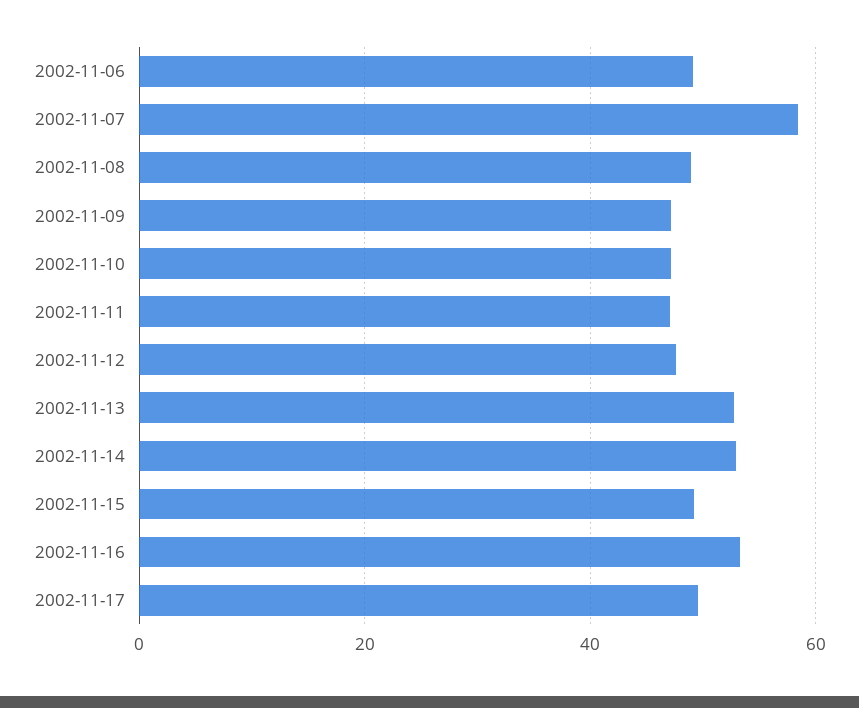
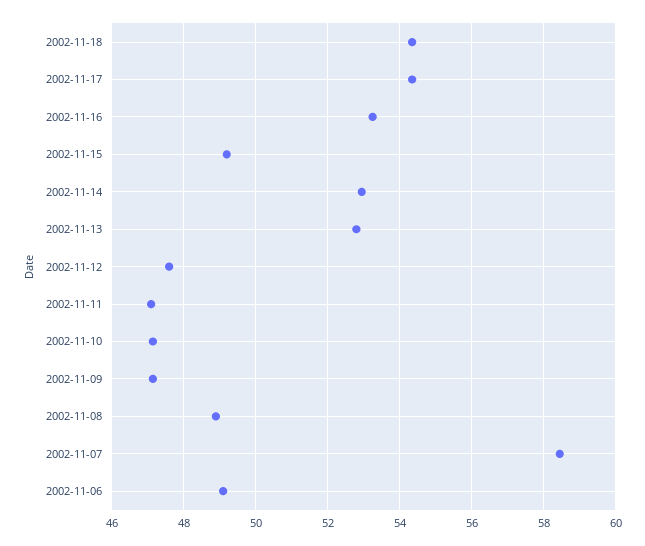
2002-11-17: 50 -> 54.4
2002-11-18: none -> 54.4

